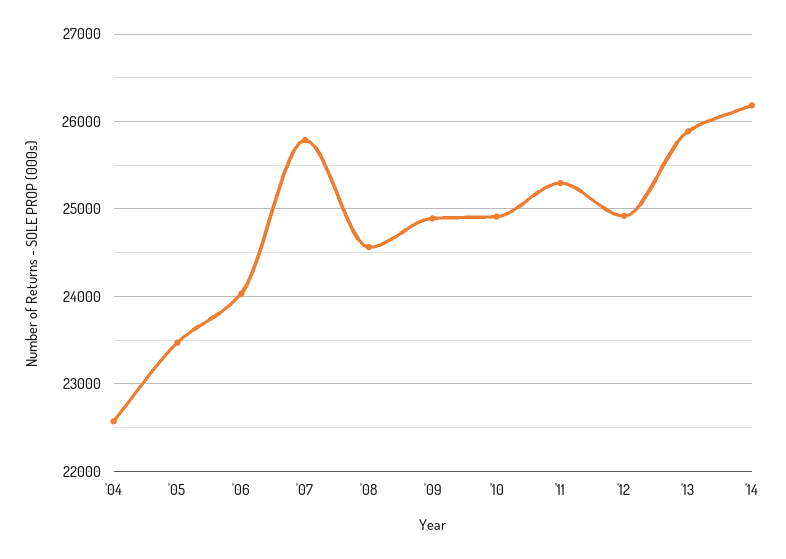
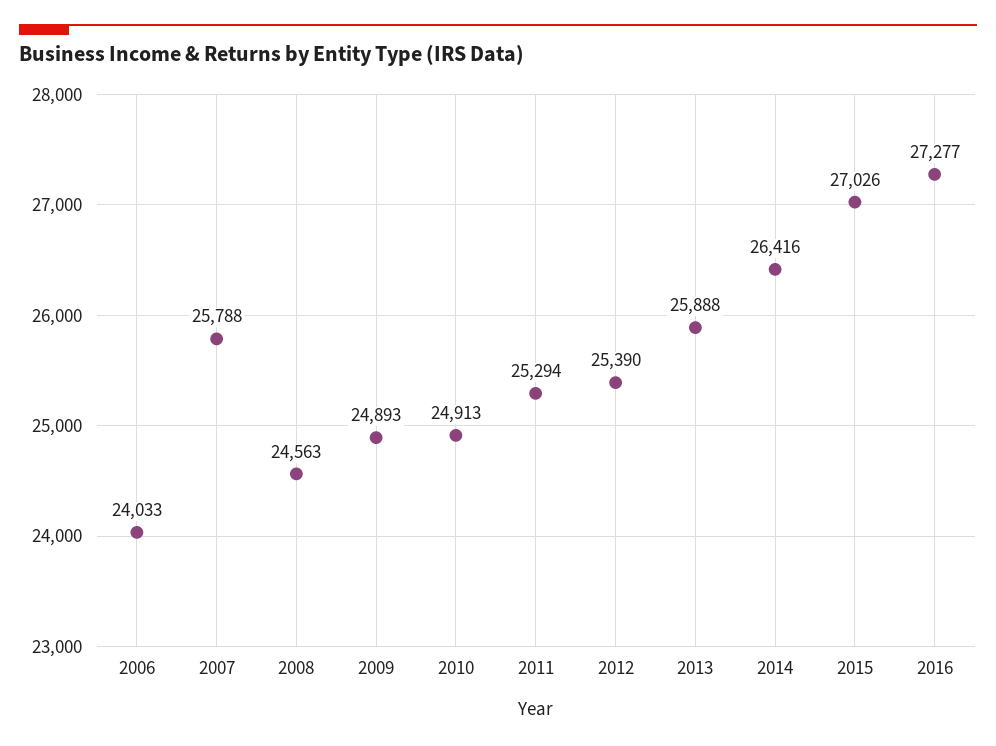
'04: 22600 -> none
'05: 23500 -> none
'12: 24900 -> 25390
'14: 26200 -> 26416
2015: none -> 27026
2016: none -> 27277

